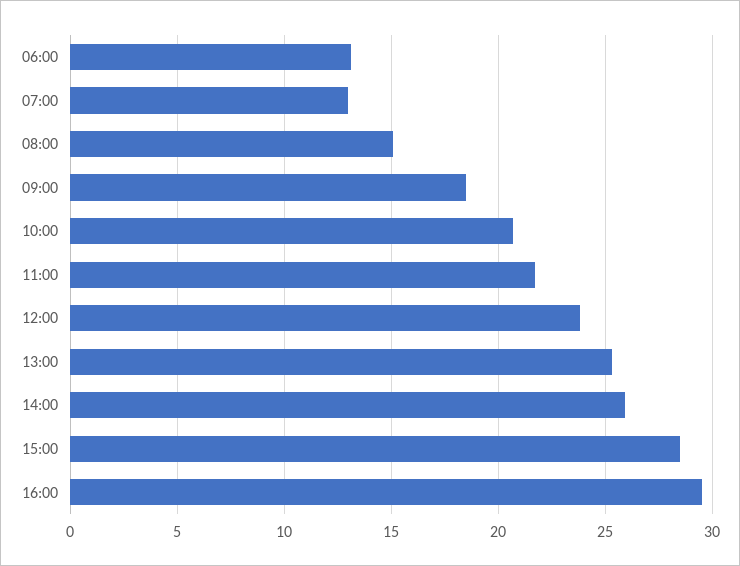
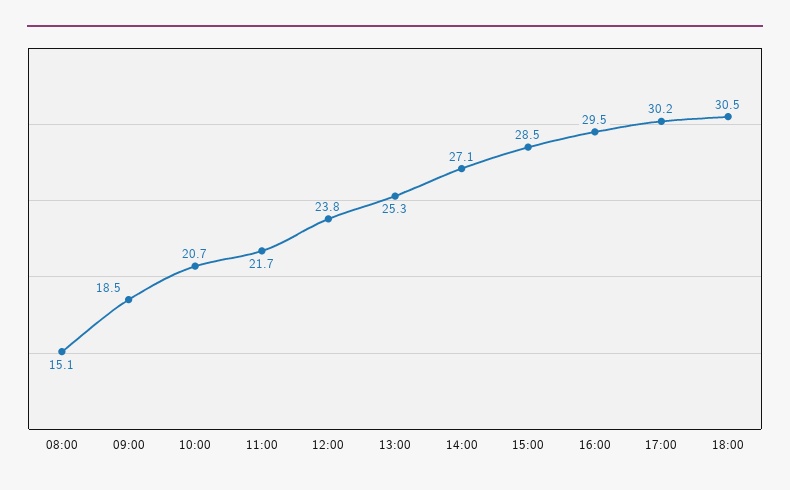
06:00: 13 -> none
07:00: 13 -> none
14:00: 26 -> 27.1
17:00: none -> 30.2
18:00: none -> 30.5

